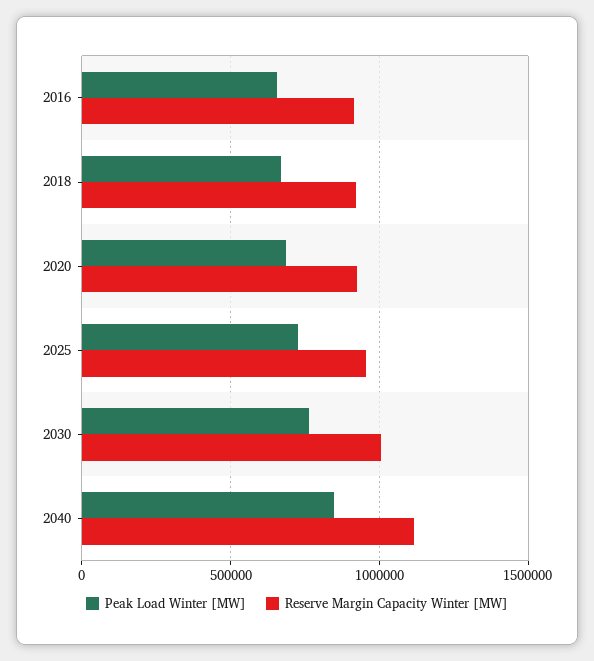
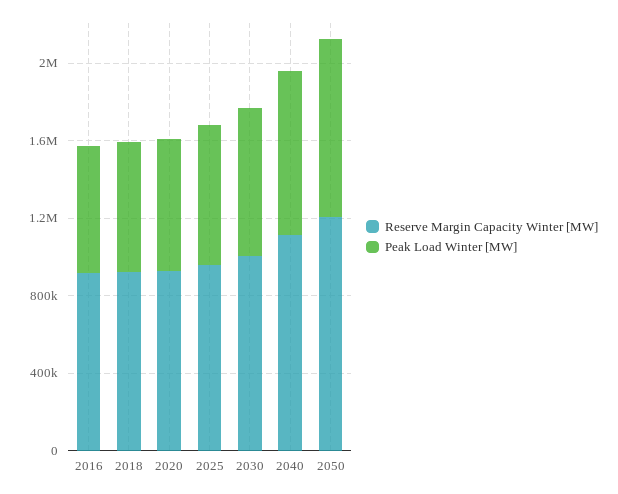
Reserve Margin Capacity Winter [MW], 2050: none -> 1200000
Peak Load Winter [MW], 2050: none -> 900000

